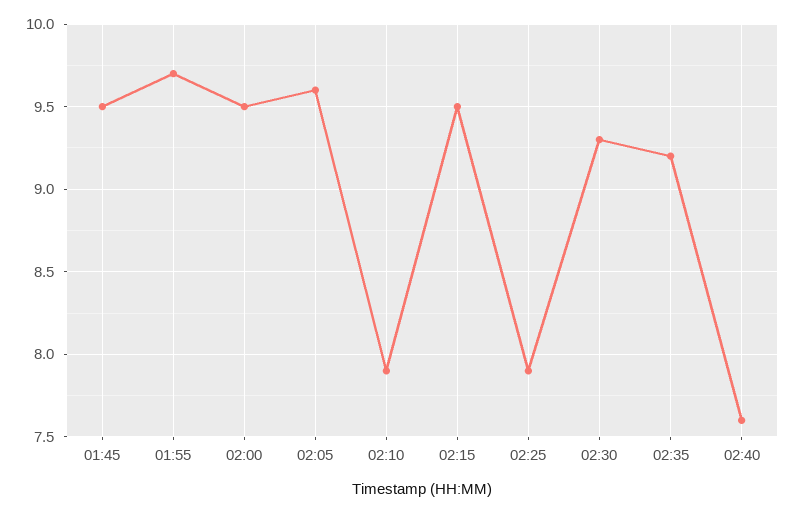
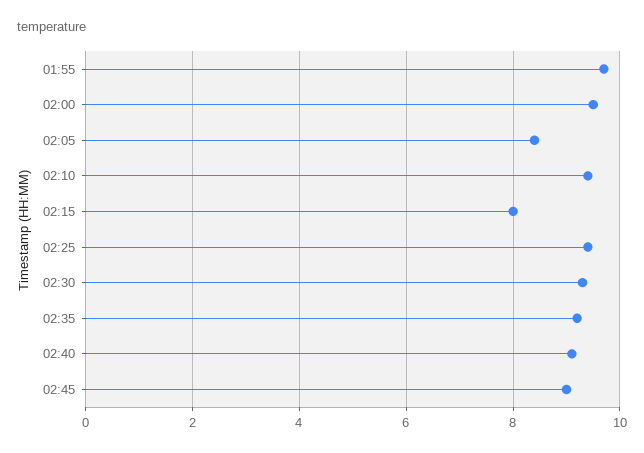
01:45: 9.5 -> none
02:05: 9.6 -> 8.5
02:10: 7.9 -> 9.5
02:15: 9.5 -> 8
02:25: 7.9 -> 9.5
02:40: 7.6 -> 9
02:45: none -> 9

